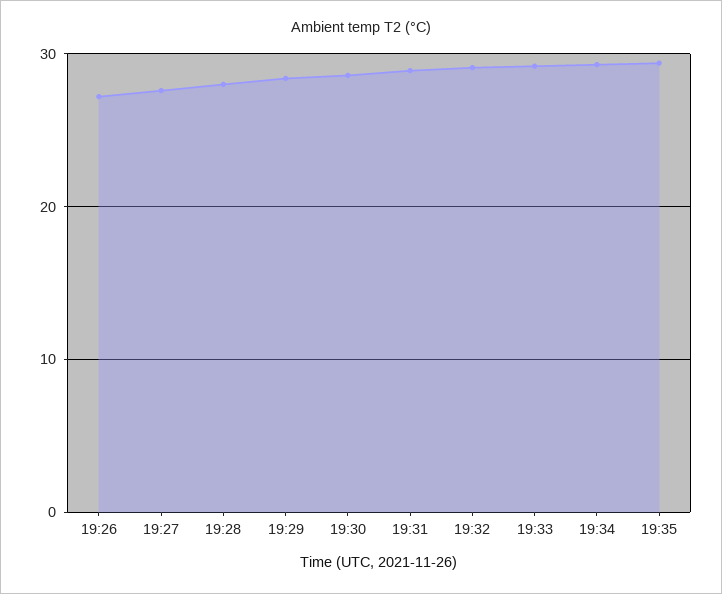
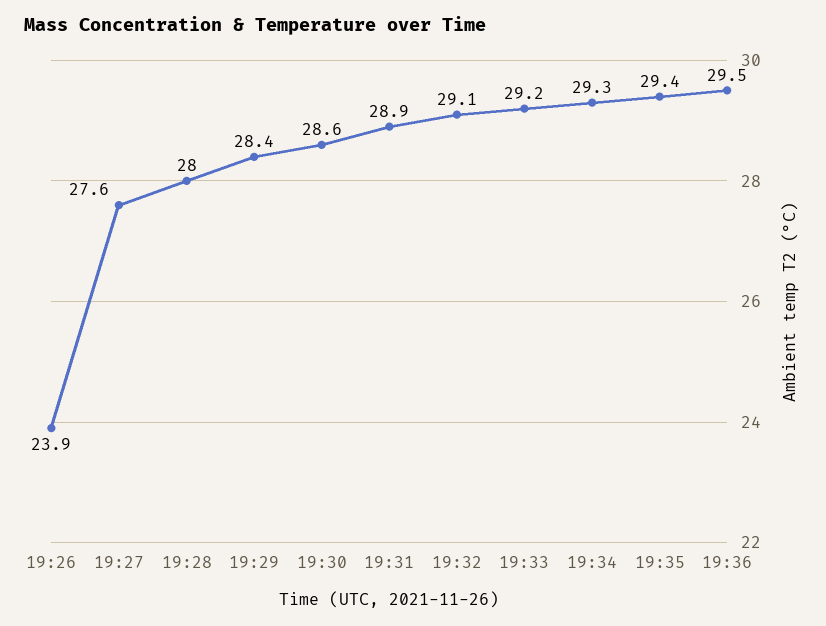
19:26: 27 -> 23.9
19:36: none -> 29.5

